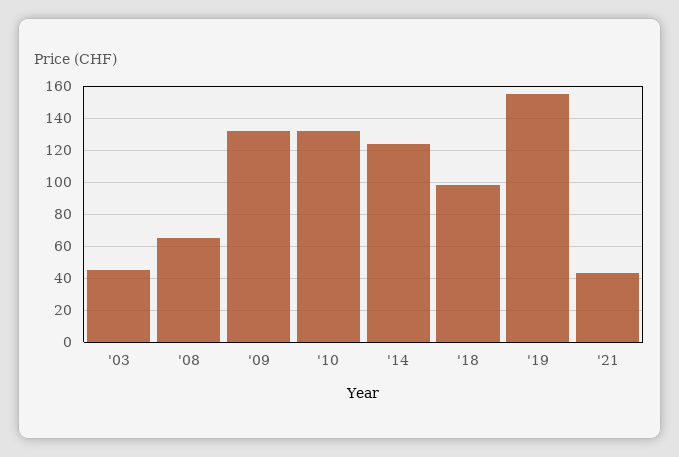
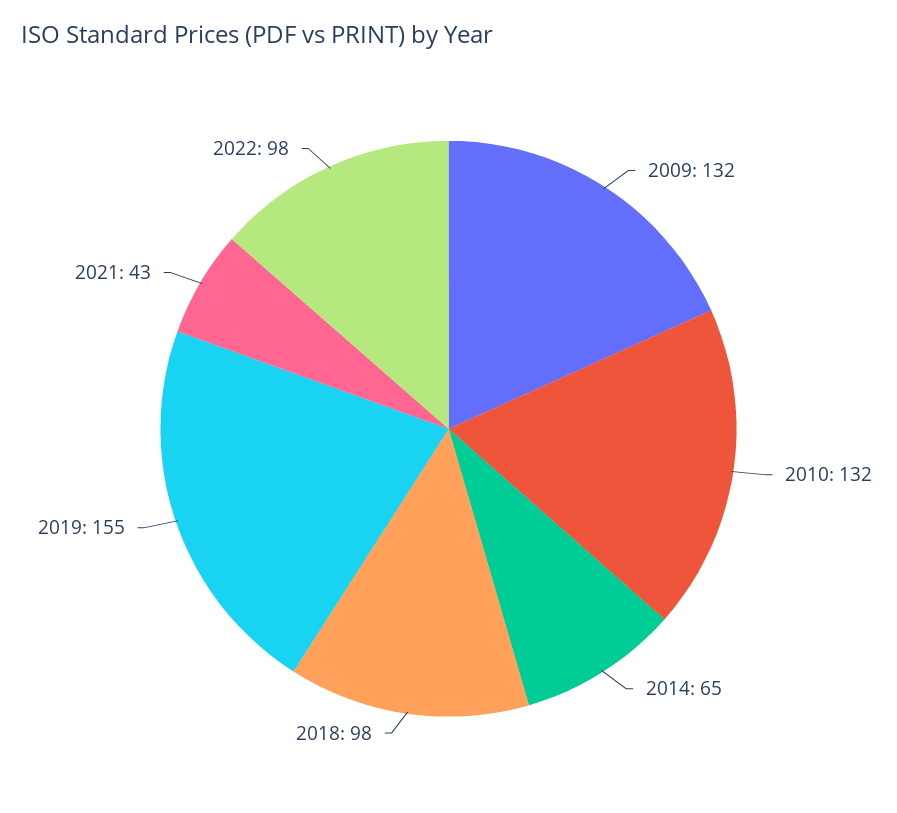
'03: 45 -> none
'08: 65 -> none
'14: 125 -> 65
2022: none -> 98

